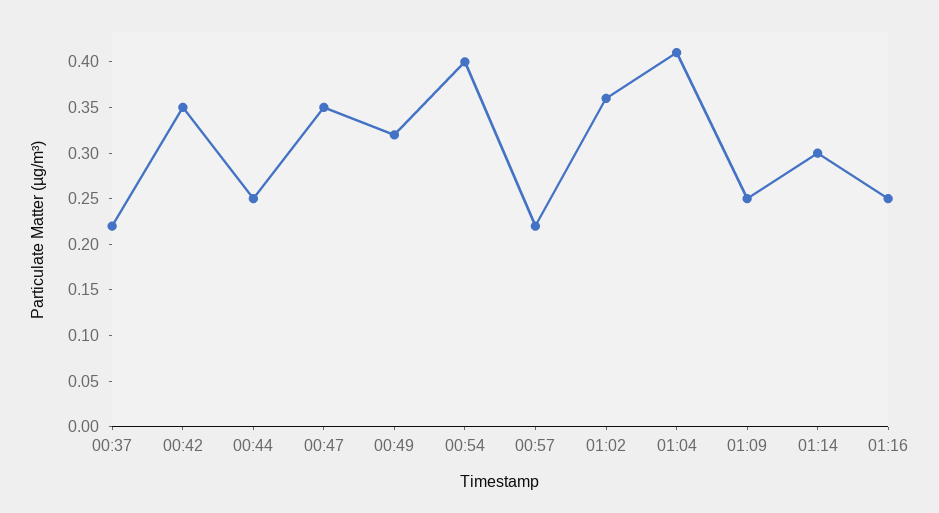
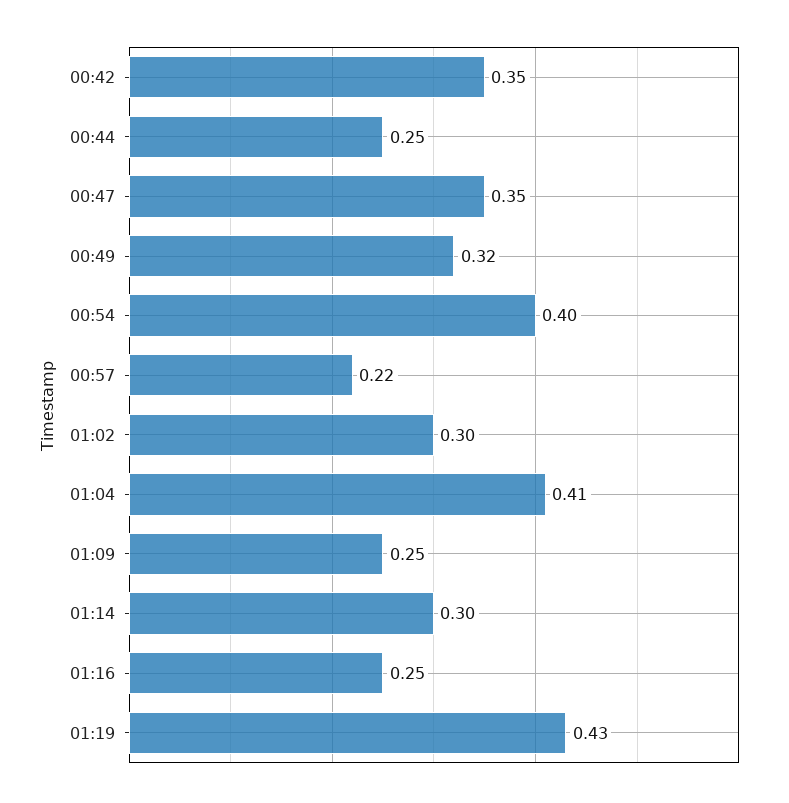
00:37: 0.22 -> none
01:02: 0.36 -> 0.3
01:19: none -> 0.43

